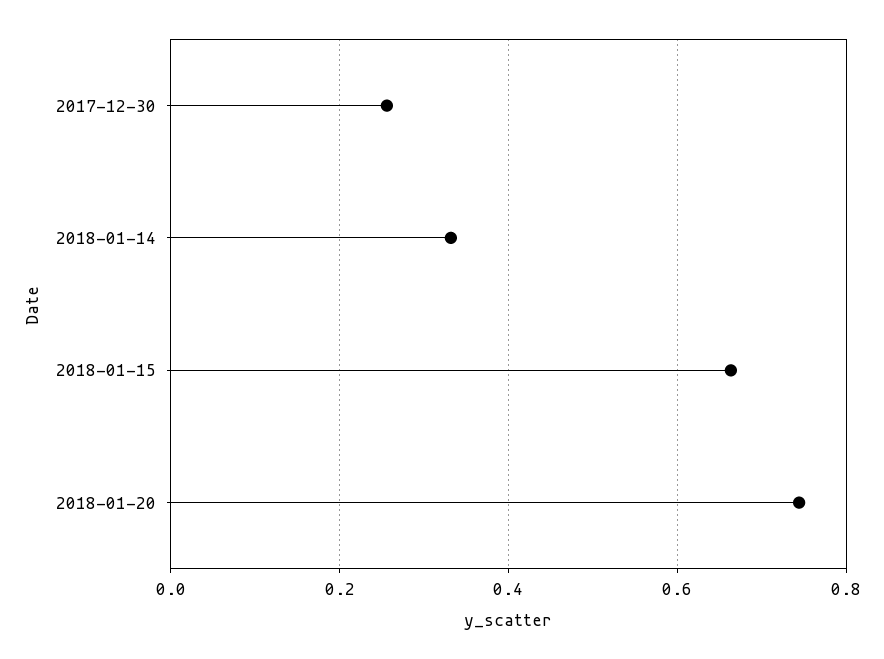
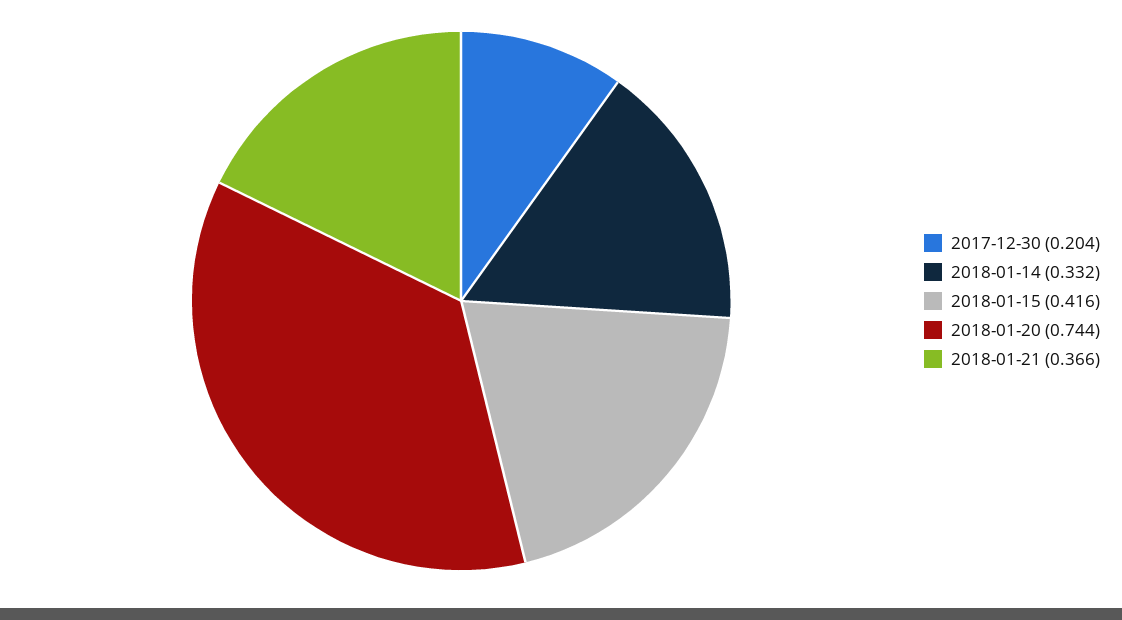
2017-12-30: 0.26 -> 0.204
2018-01-15: 0.66 -> 0.416
2018-01-21: none -> 0.366

